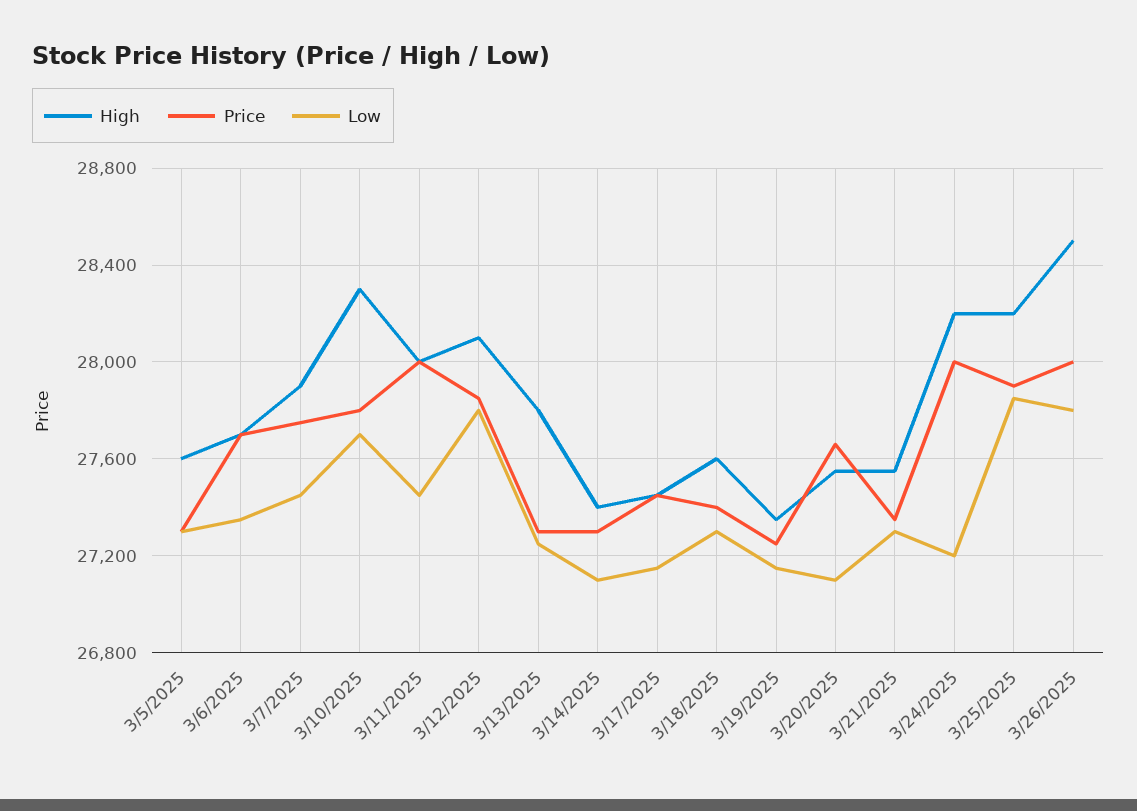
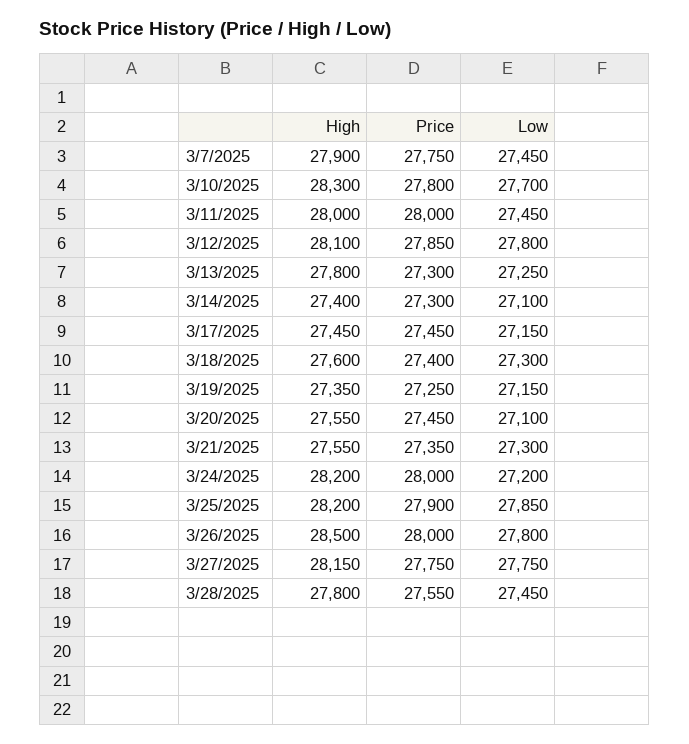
High, 3/5/2025: 27600 -> none
Price, 3/5/2025: 27300 -> none
Low, 3/5/2025: 27300 -> none
High, 3/6/2025: 27700 -> none
Price, 3/6/2025: 27700 -> none
Low, 3/6/2025: 27350 -> none
Price, 3/20/2025: 27650 -> 27450
High, 3/27/2025: none -> 28150
Price, 3/27/2025: none -> 27750
Low, 3/27/2025: none -> 27750
High, 3/28/2025: none -> 27800
Price, 3/28/2025: none -> 27550
Low, 3/28/2025: none -> 27450

